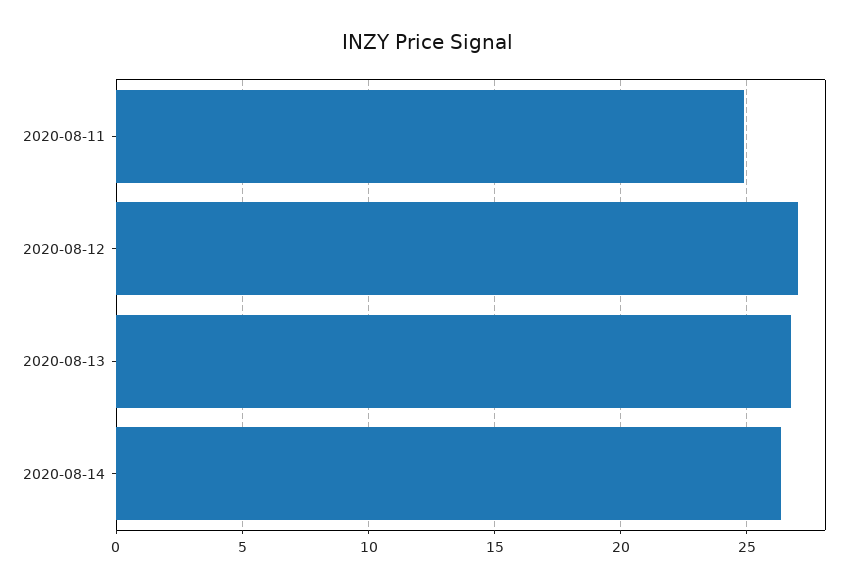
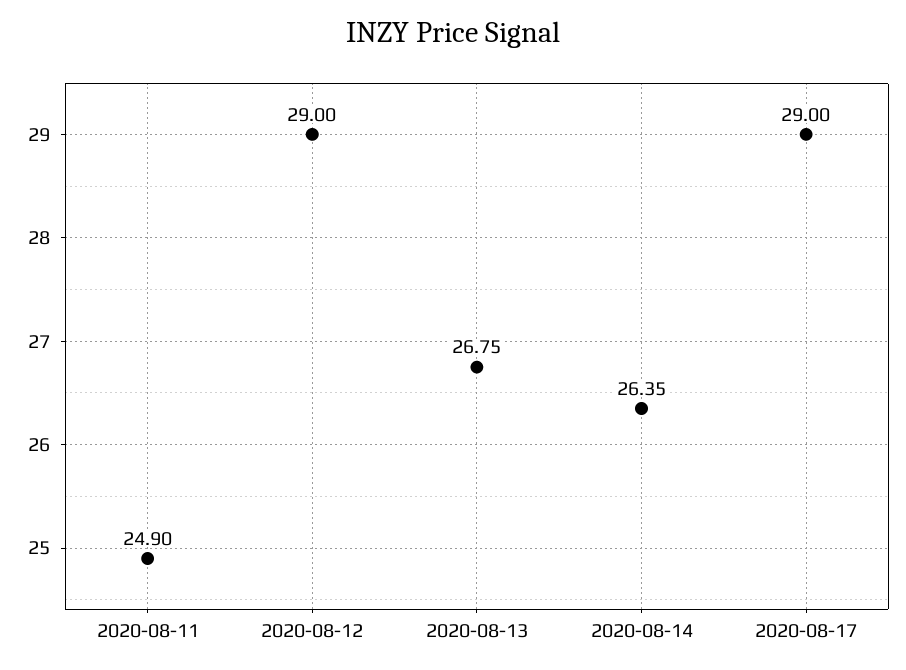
2020-08-12: 27 -> 29
2020-08-17: none -> 29

